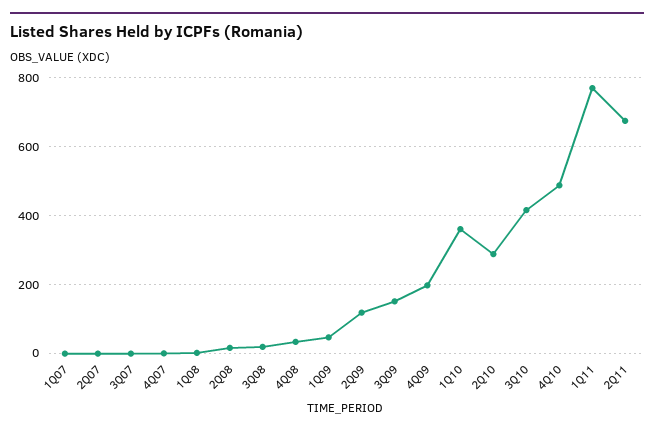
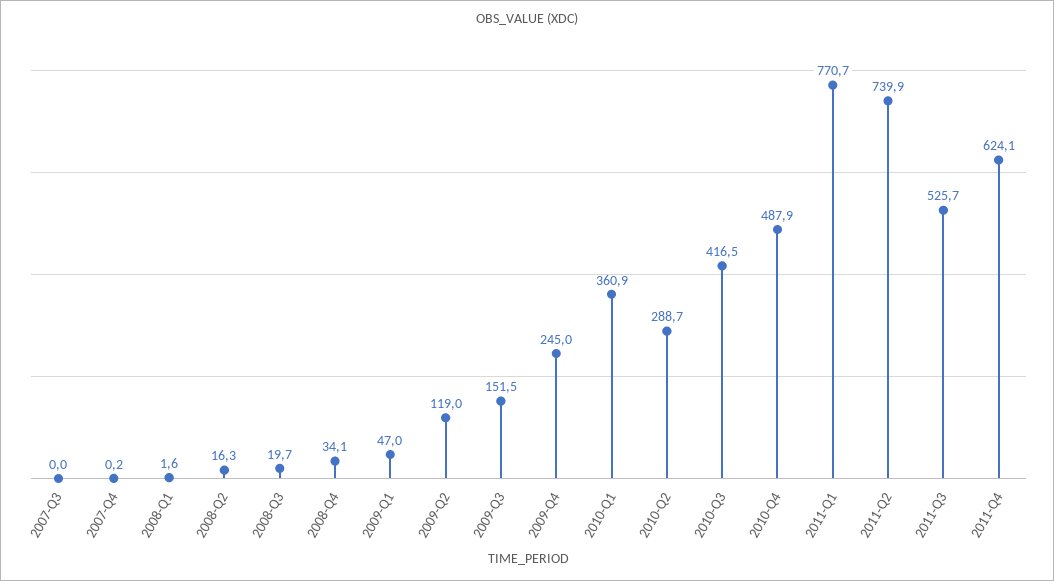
1Q07: 0 -> none
2Q07: 0 -> none
4Q09: 200 -> 245
2Q11: 680 -> 739.9
2011-Q3: none -> 525.7
2011-Q4: none -> 624.1

